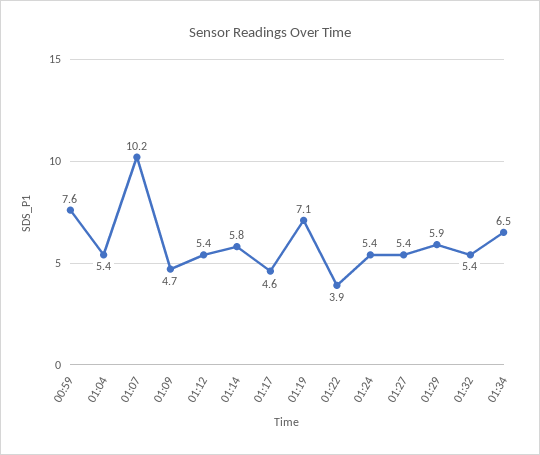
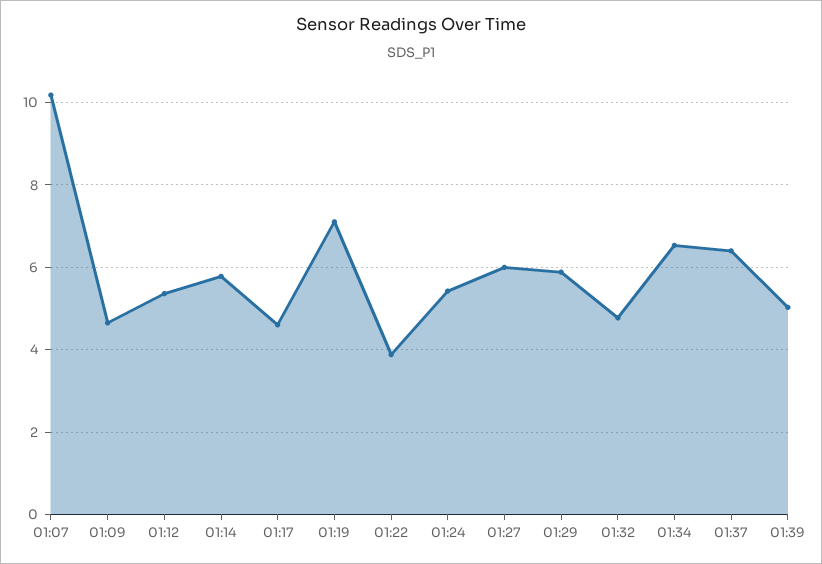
00:59: 7.6 -> none
01:04: 5.4 -> none
01:27: 5.4 -> 6
01:32: 5.4 -> 4.8
01:37: none -> 6.4
01:39: none -> 5

